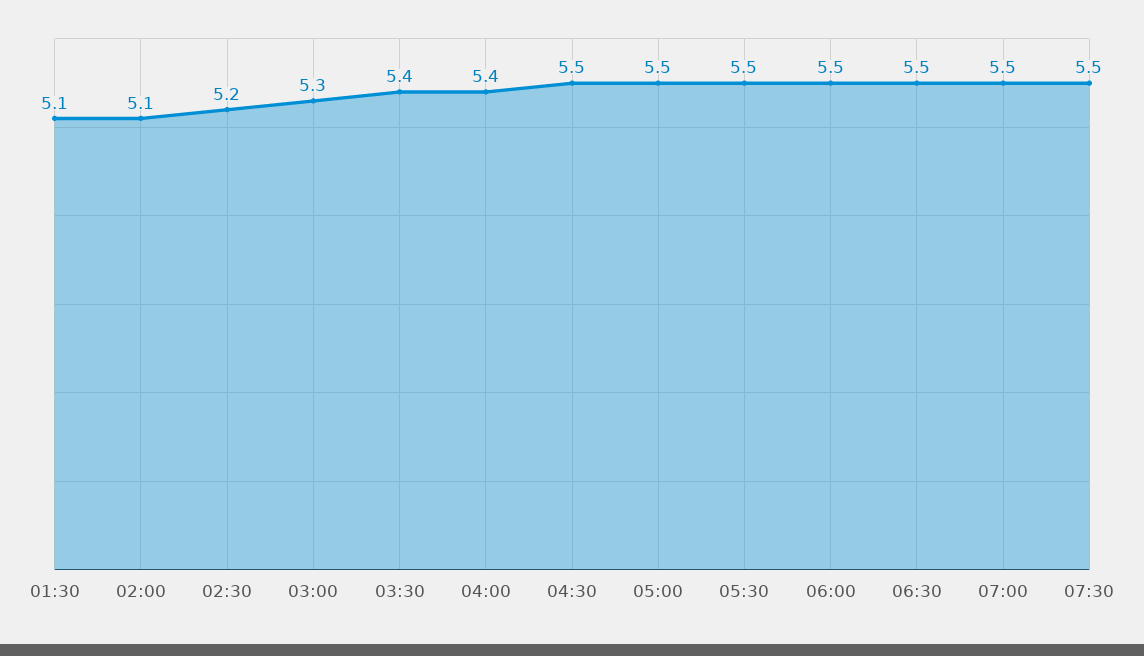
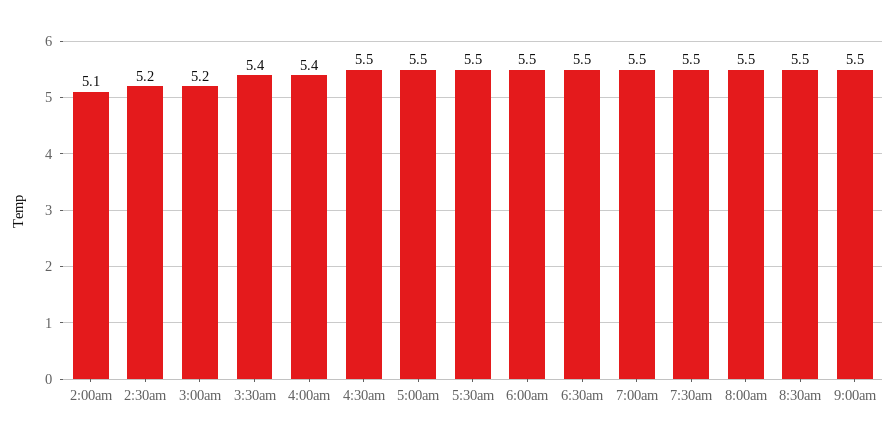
01:30: 5.1 -> none
03:00: 5.3 -> 5.2
8:00am: none -> 5.5
8:30am: none -> 5.5
9:00am: none -> 5.5

